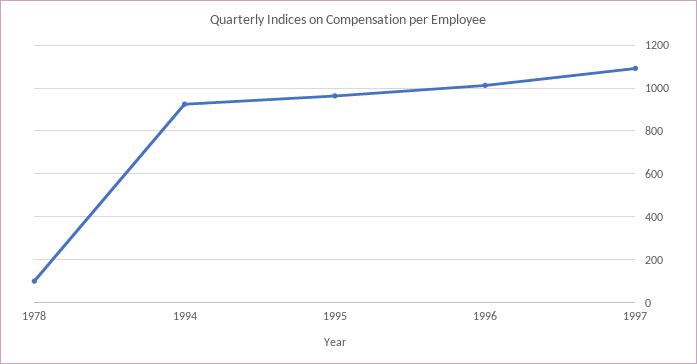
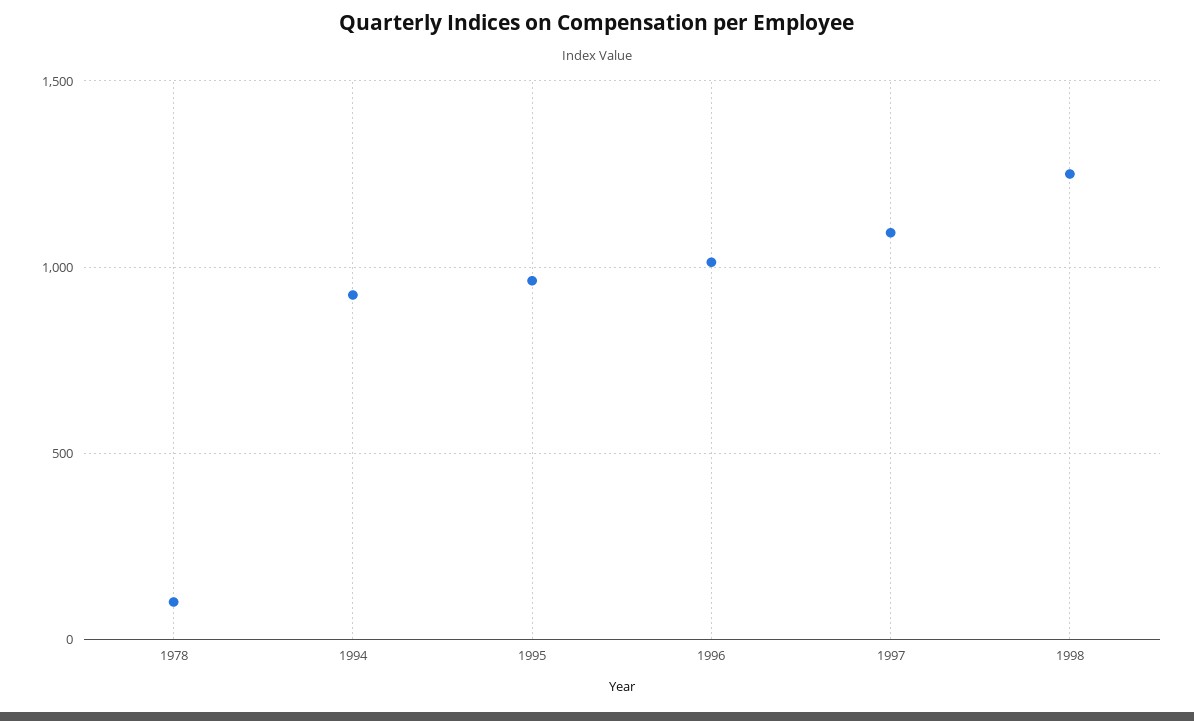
1998: none -> 1250

